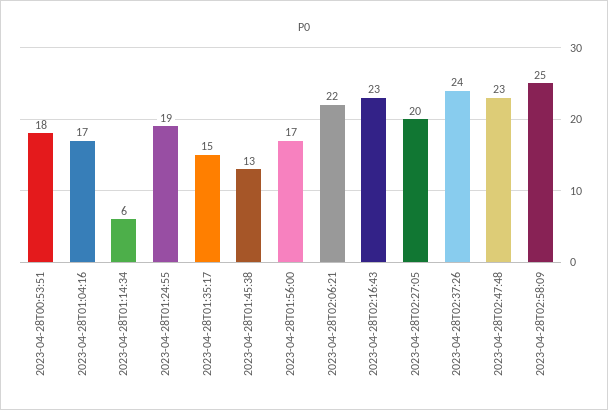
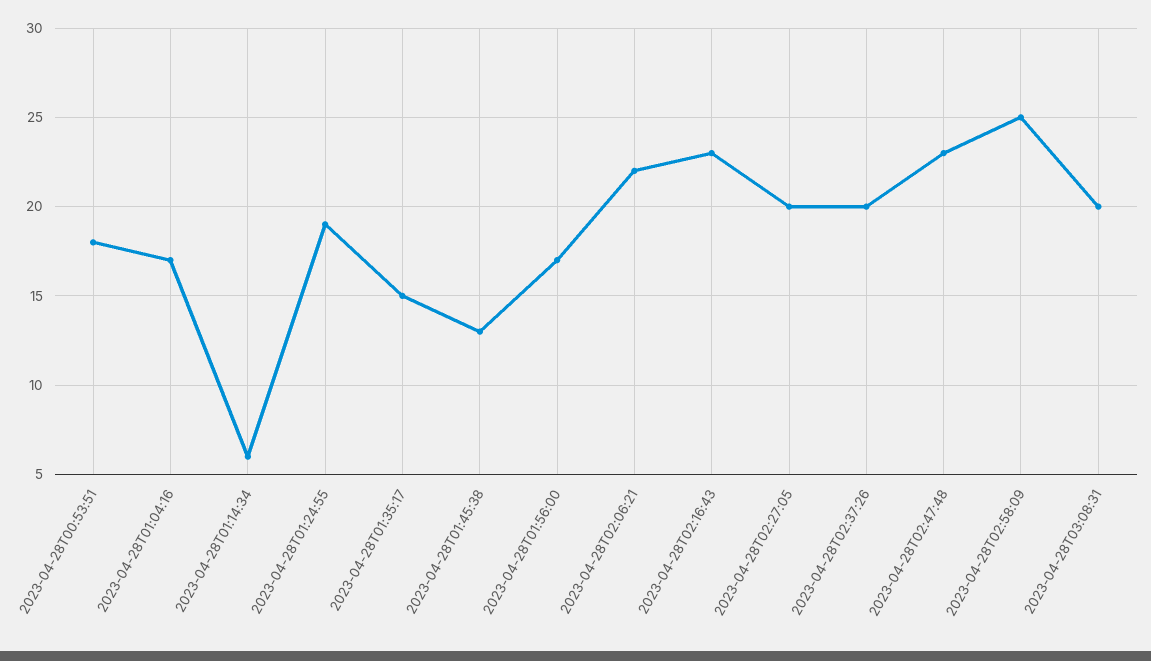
2023-04-28T02:37:26: 24 -> 20
2023-04-28T03:08:31: none -> 20

